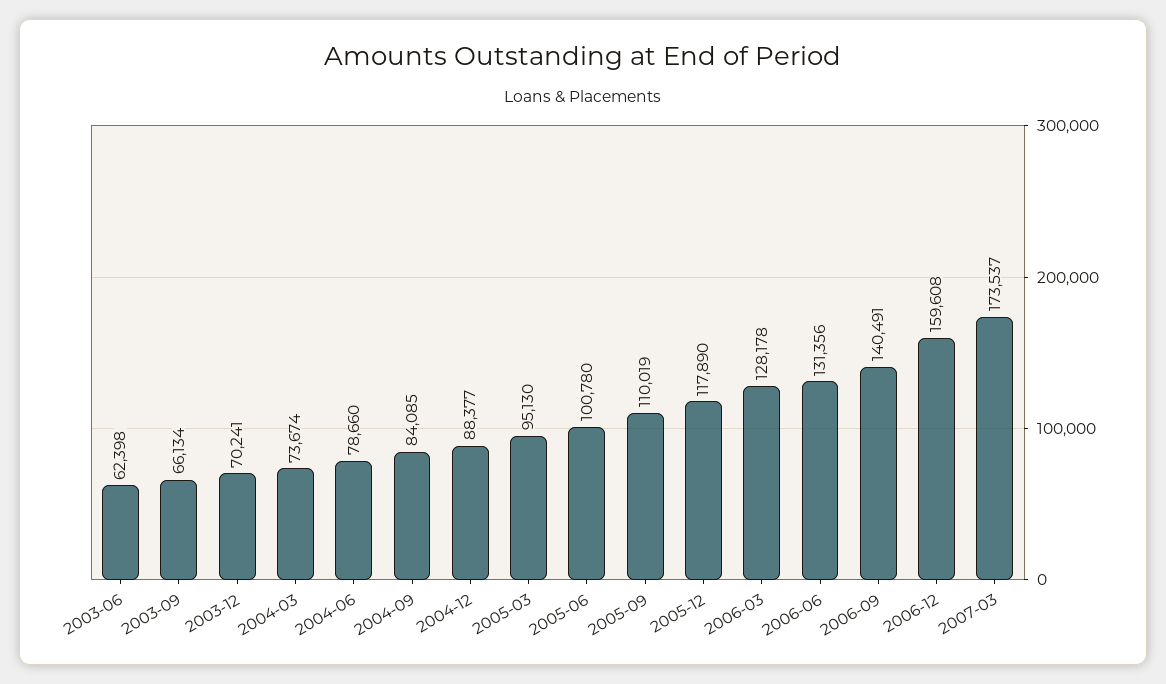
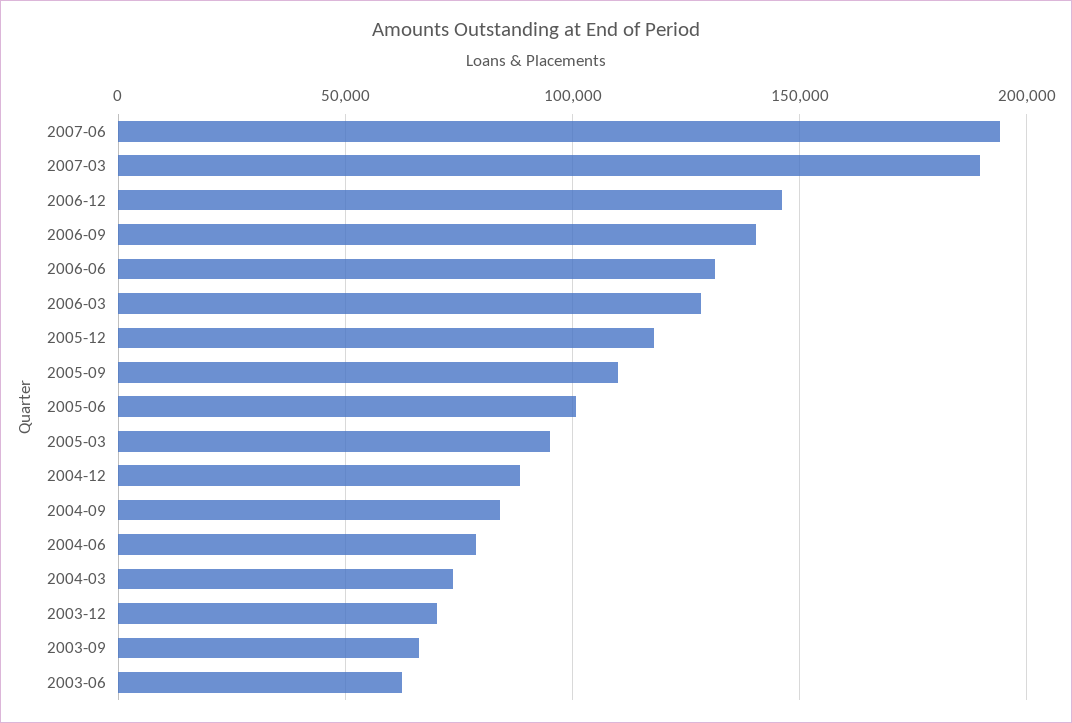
2006-12: 159608 -> 145000
2007-03: 173537 -> 190000
2007-06: none -> 195000

